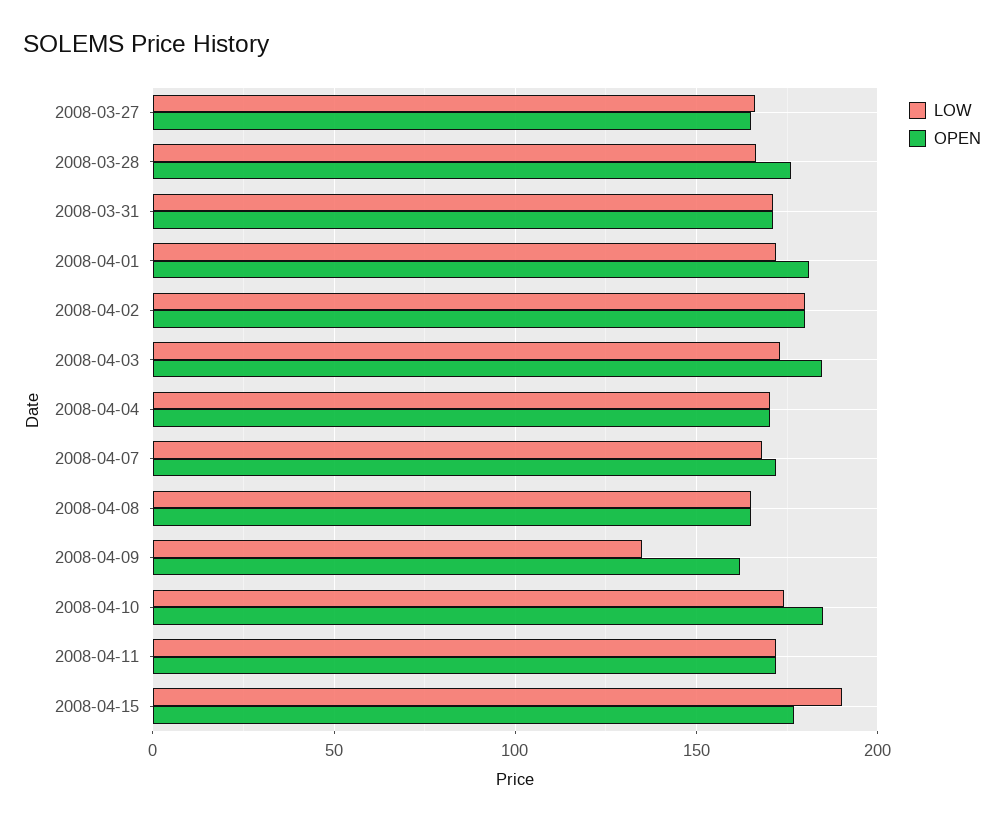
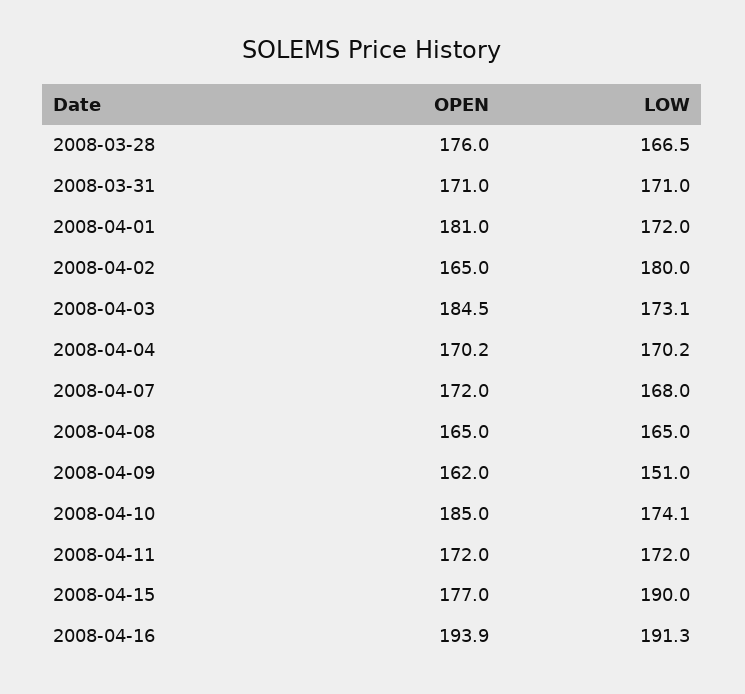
LOW, 2008-03-27: 165 -> none
OPEN, 2008-03-27: 165 -> none
OPEN, 2008-04-02: 180 -> 165
LOW, 2008-04-09: 135 -> 151
OPEN, 2008-04-16: none -> 193.9
LOW, 2008-04-16: none -> 191.3

